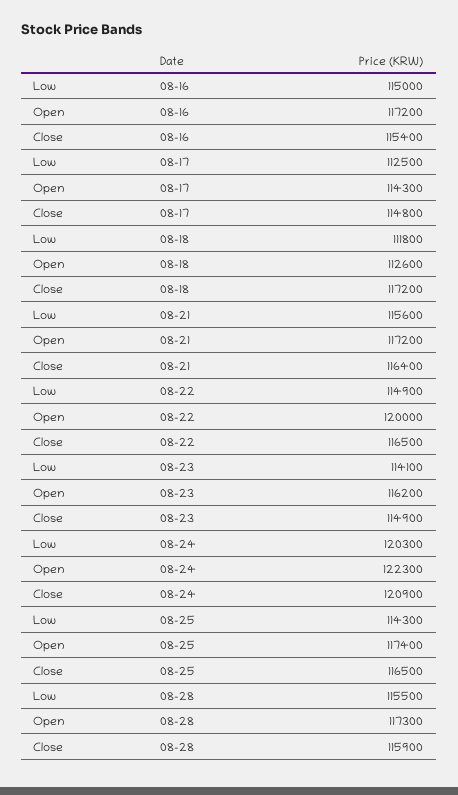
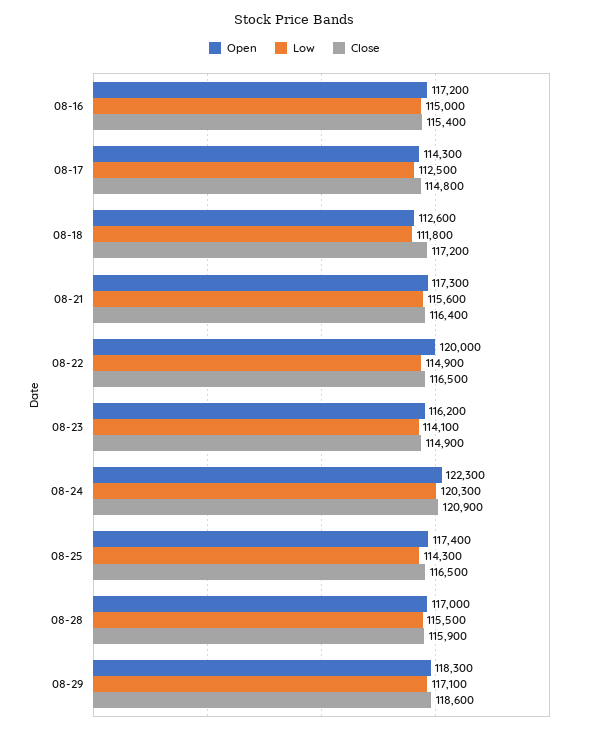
Open, 08-21: 117200 -> 117300
Open, 08-28: 117300 -> 117000
Open, 08-29: none -> 118300
Low, 08-29: none -> 117100
Close, 08-29: none -> 118600

